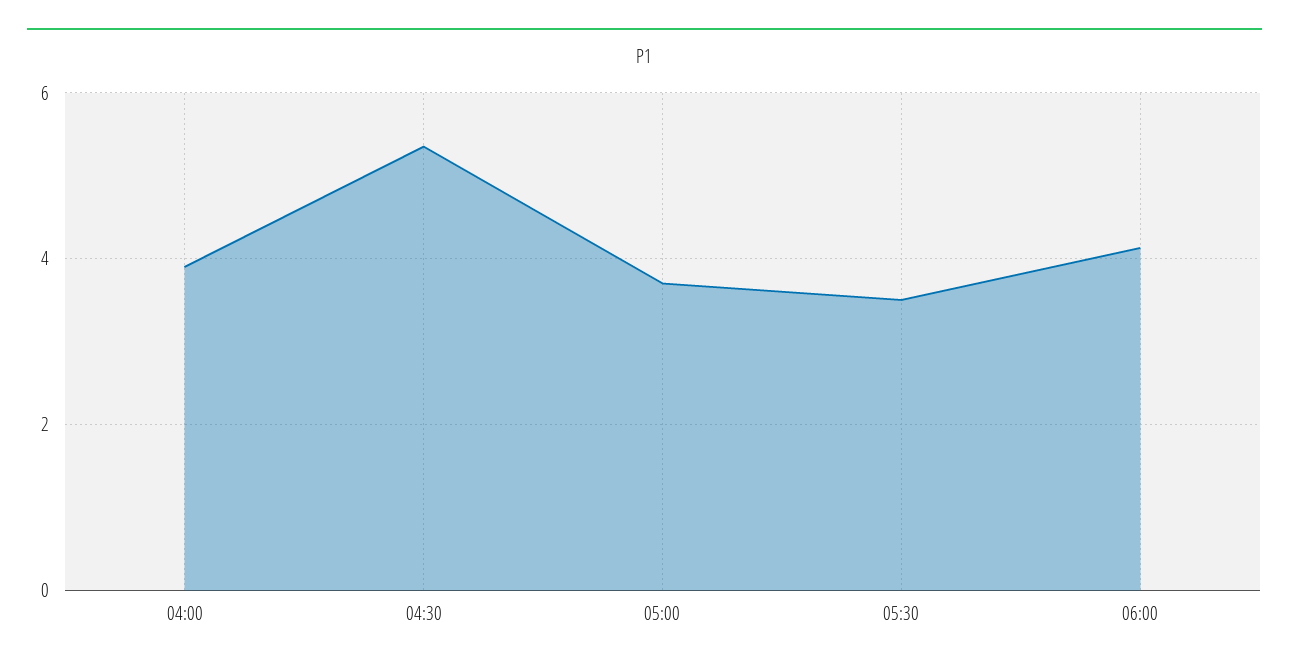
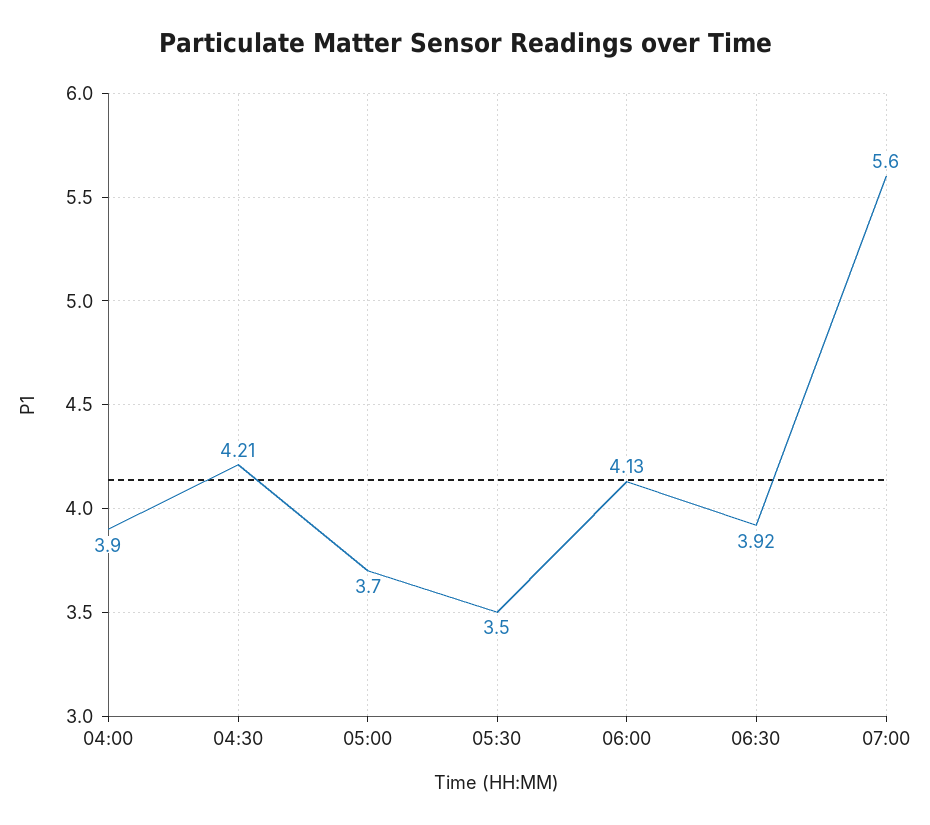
04:30: 5.4 -> 4.21
06:30: none -> 3.92
07:00: none -> 5.6

